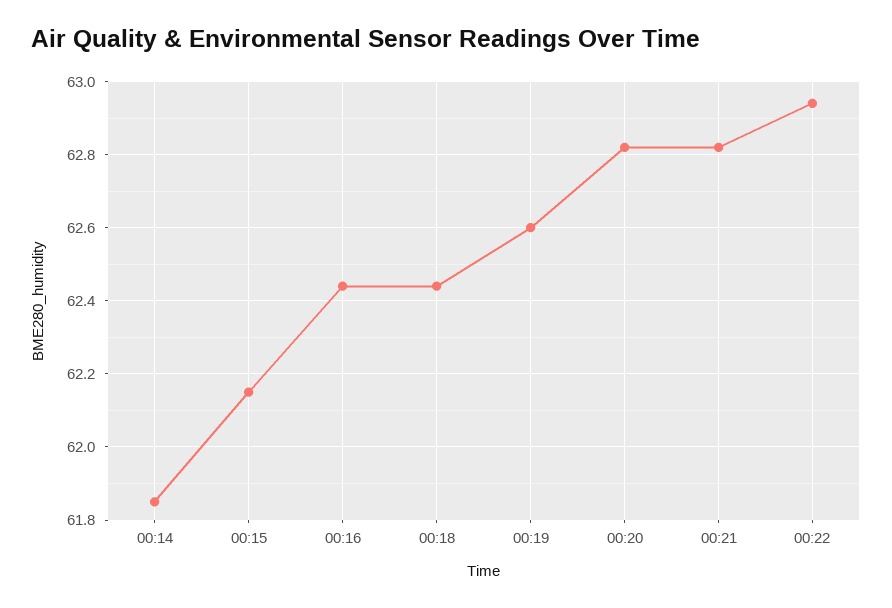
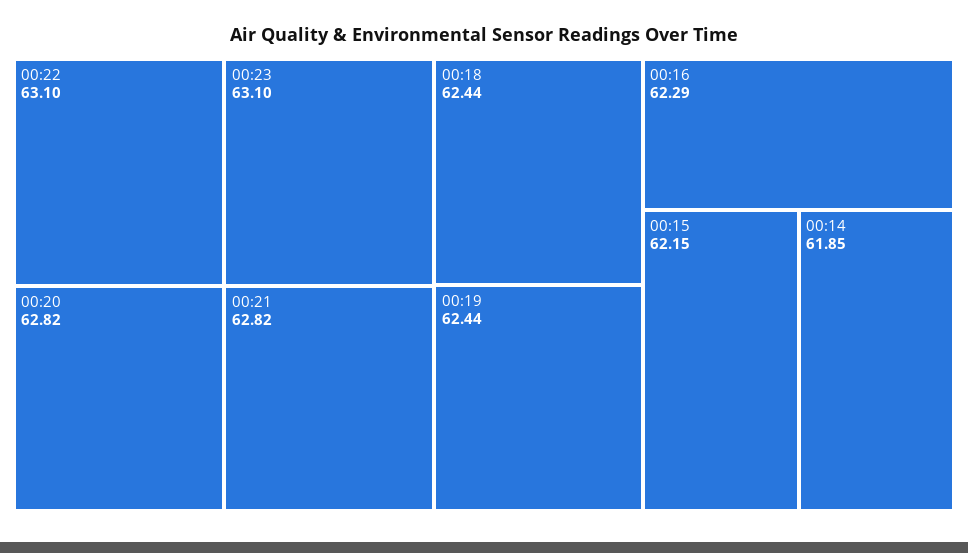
00:16: 62.45 -> 62.29
00:19: 62.6 -> 62.44
00:22: 62.95 -> 63.1
00:23: none -> 63.1

